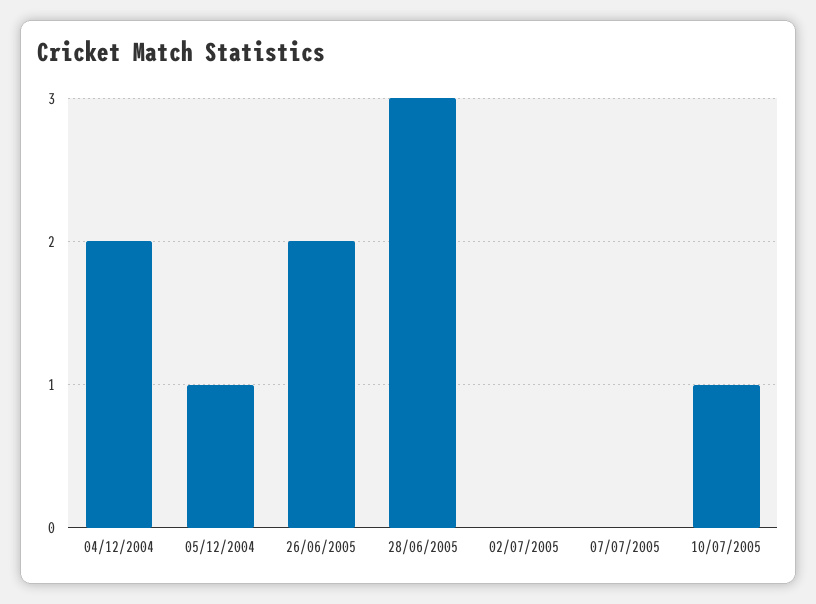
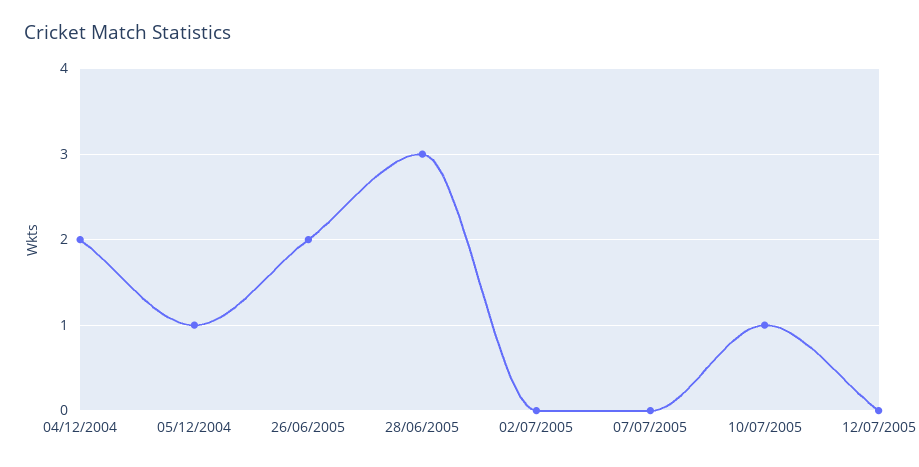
12/07/2005: none -> 0

